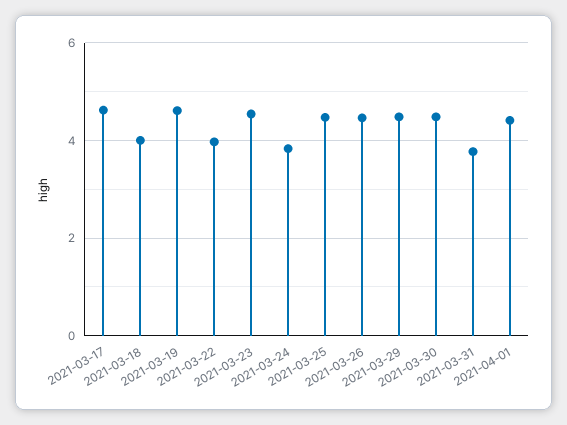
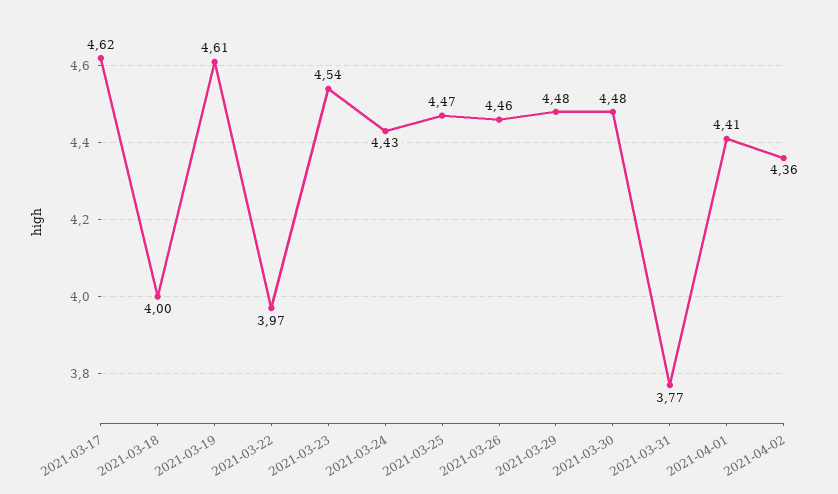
2021-03-24: 3.8 -> 4.43
2021-04-02: none -> 4.36

